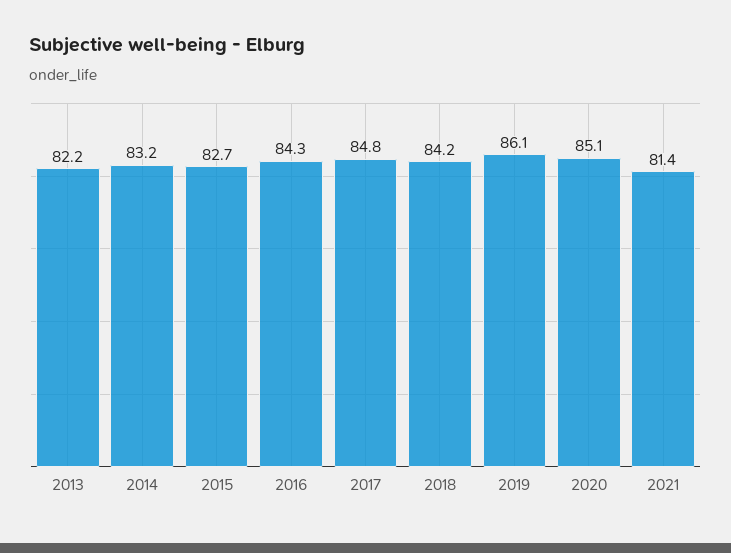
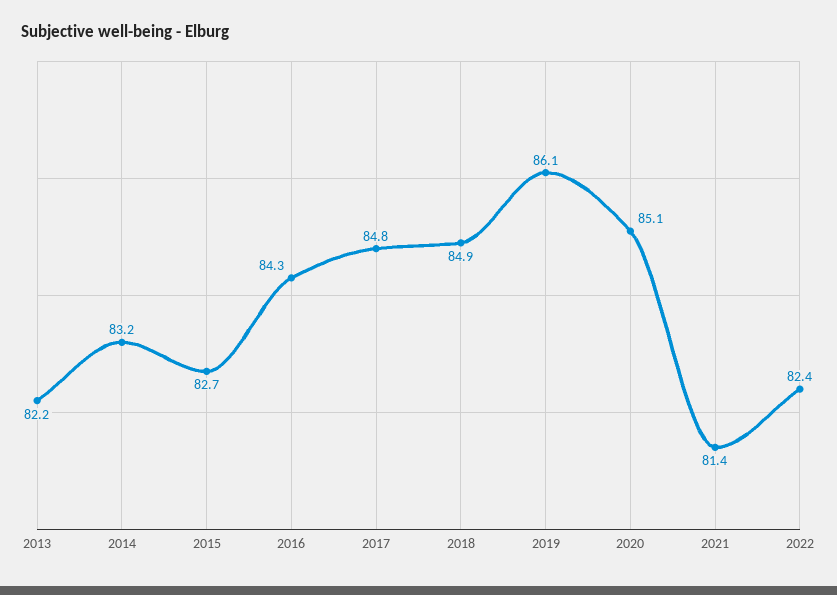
2018: 84.2 -> 84.9
2022: none -> 82.4

